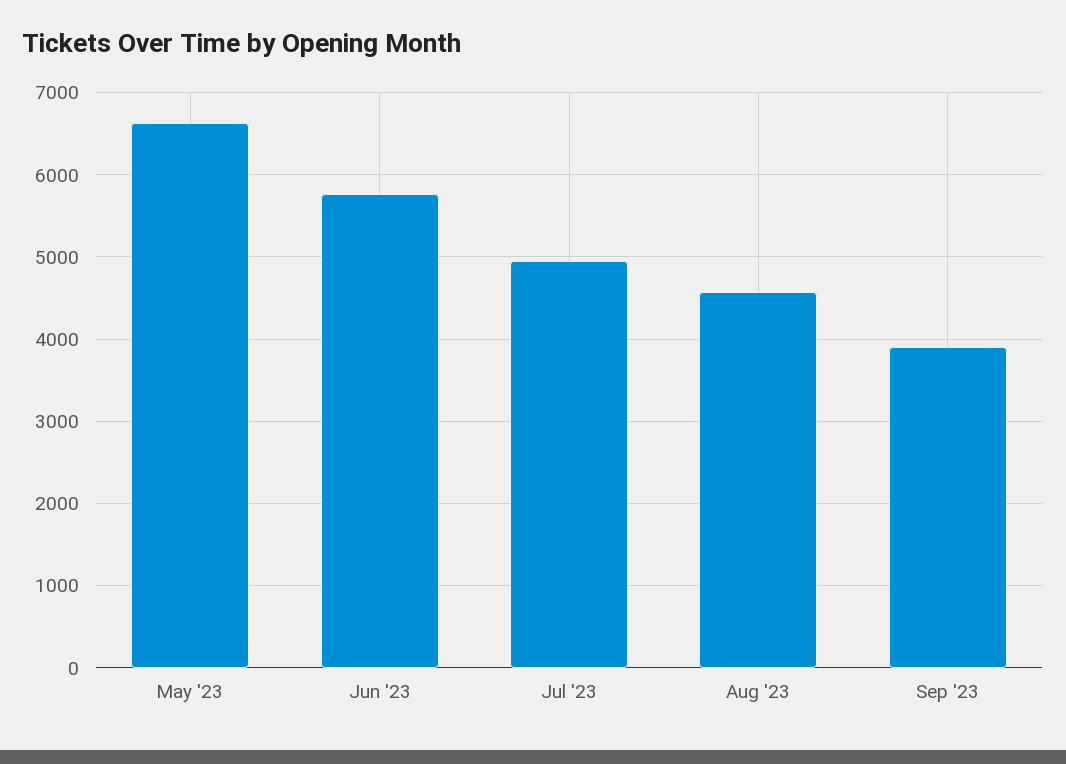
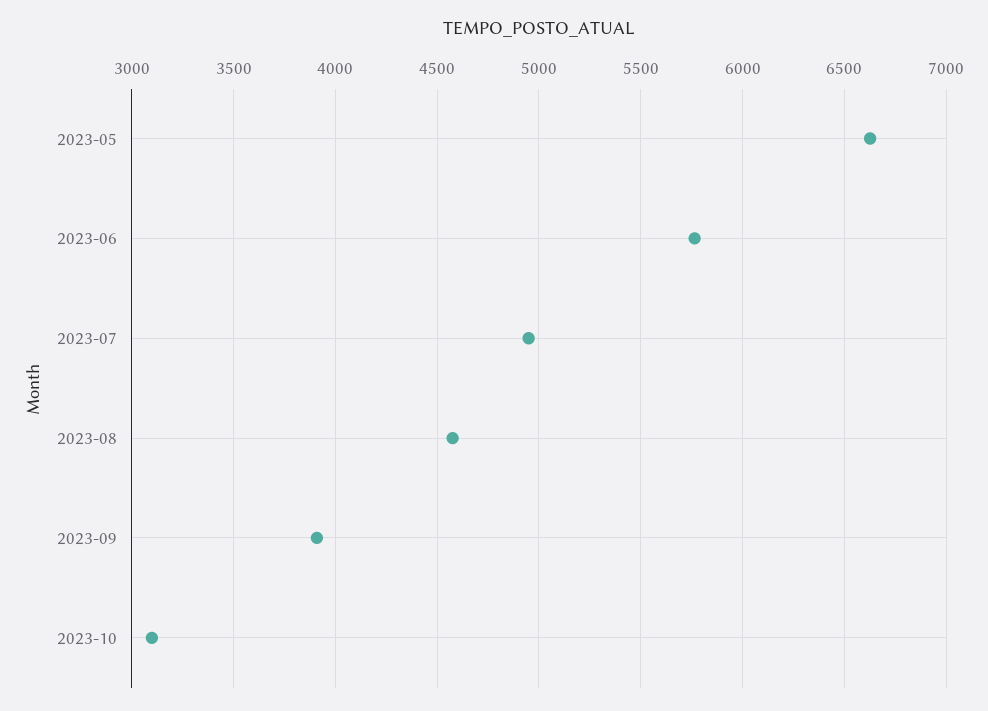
2023-10: none -> 3100

